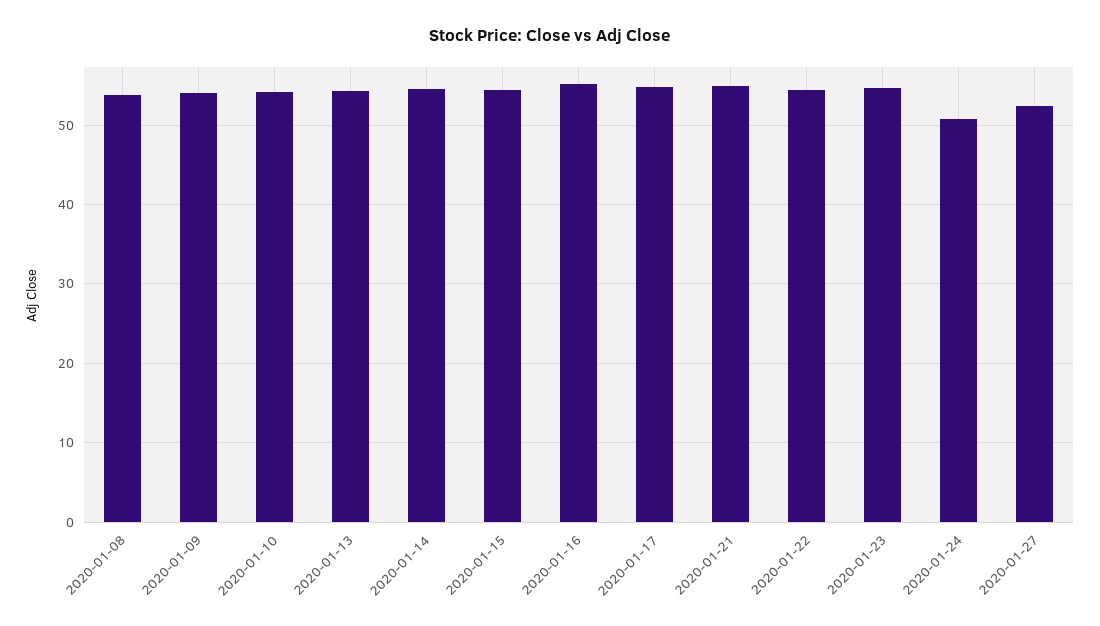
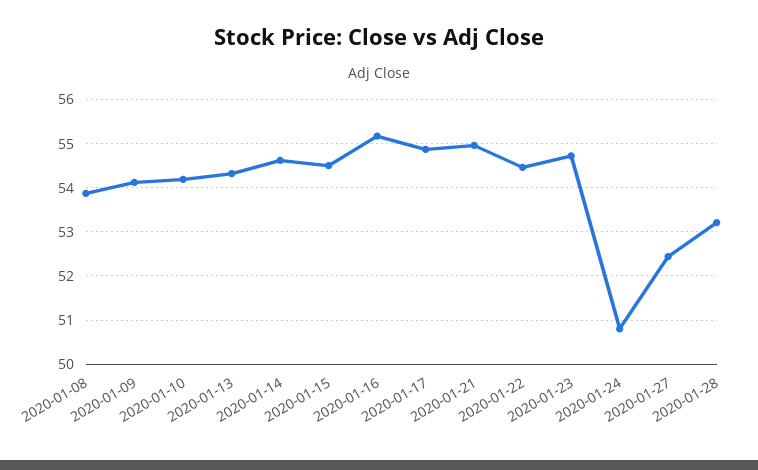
2020-01-28: none -> 53.2

